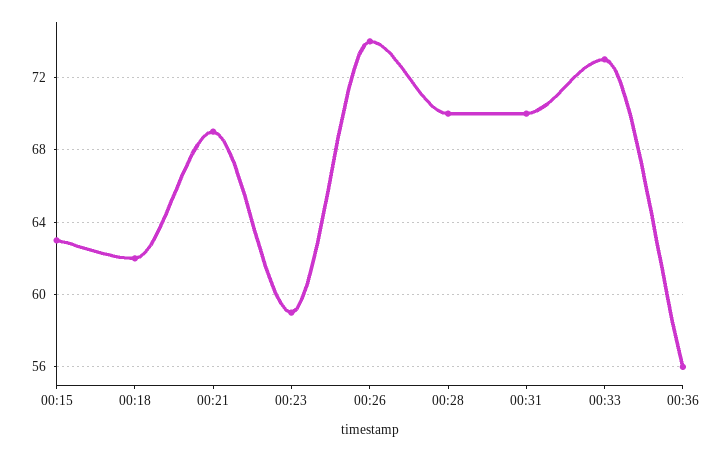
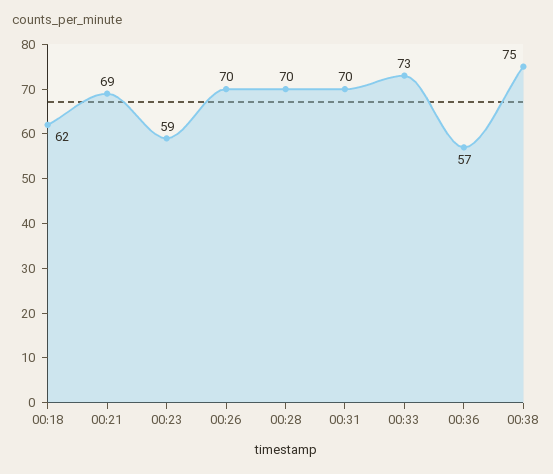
00:15: 63 -> none
00:26: 74 -> 70
00:36: 56 -> 57
00:38: none -> 75

